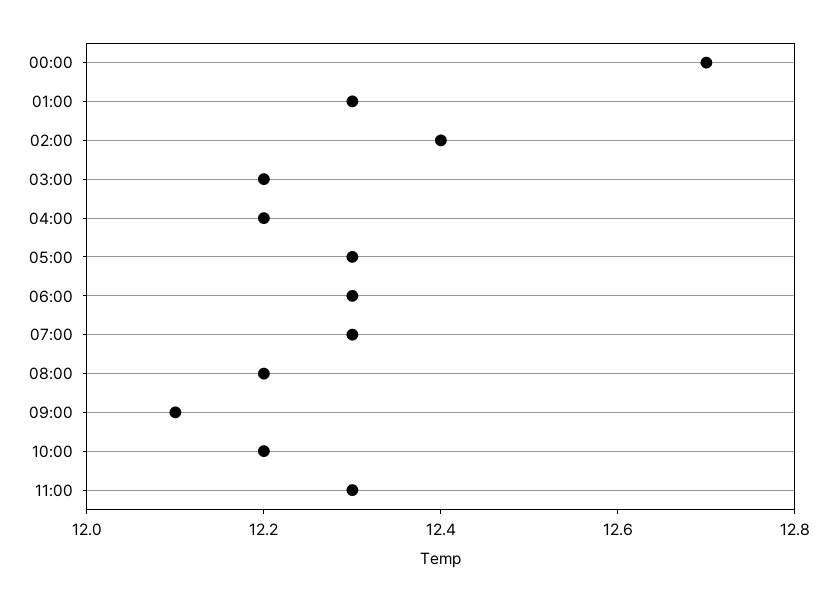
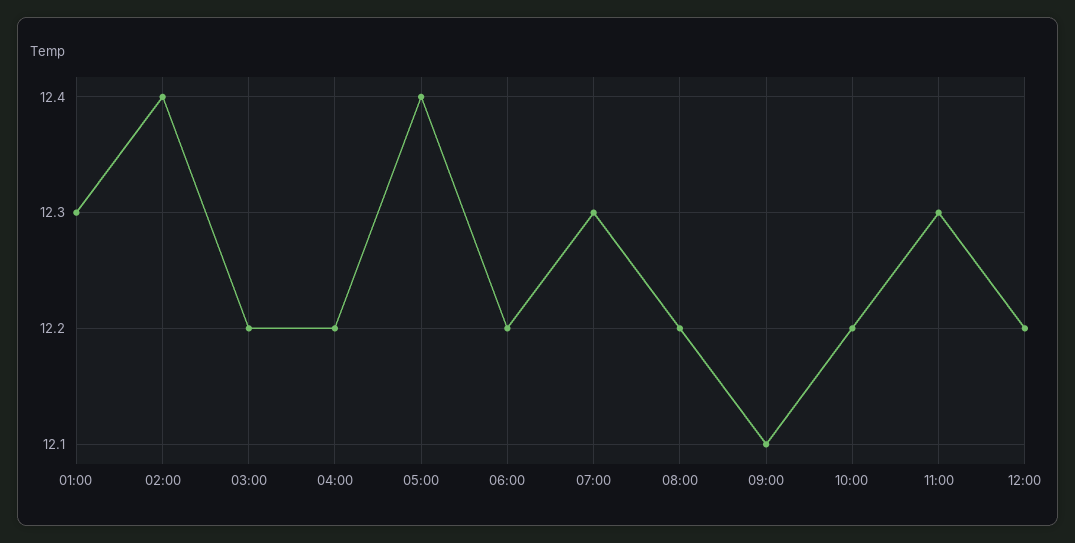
00:00: 12.7 -> none
05:00: 12.3 -> 12.4
06:00: 12.3 -> 12.2
12:00: none -> 12.2

